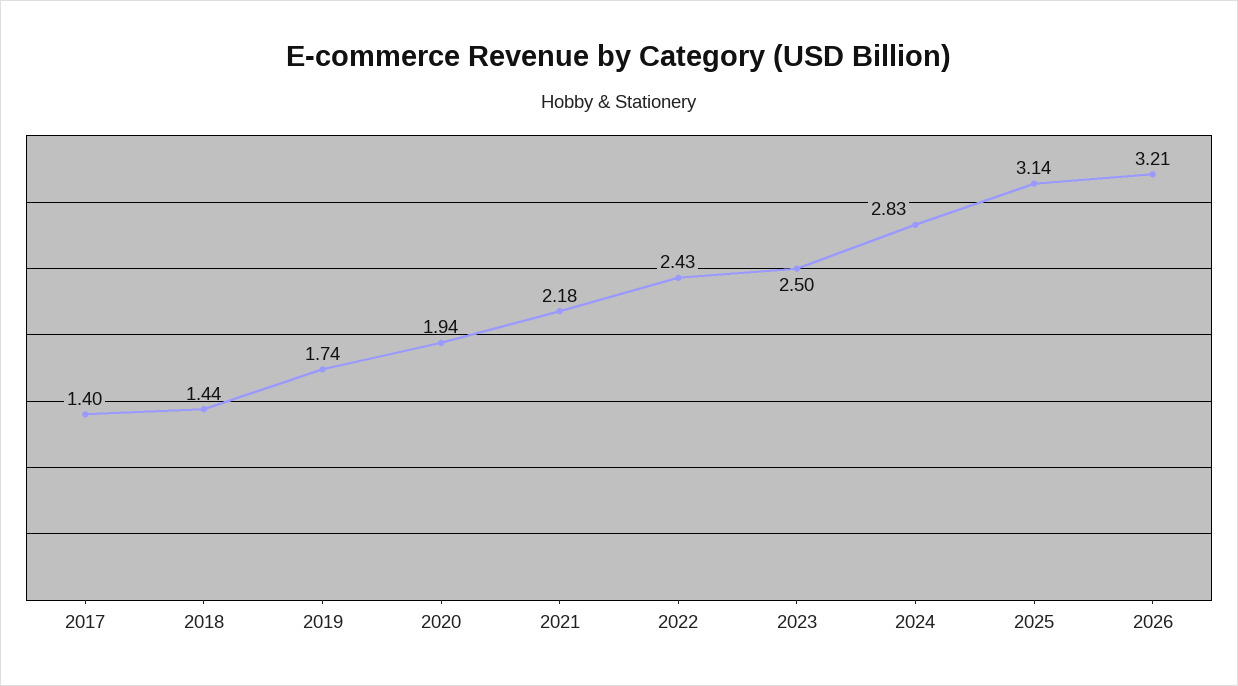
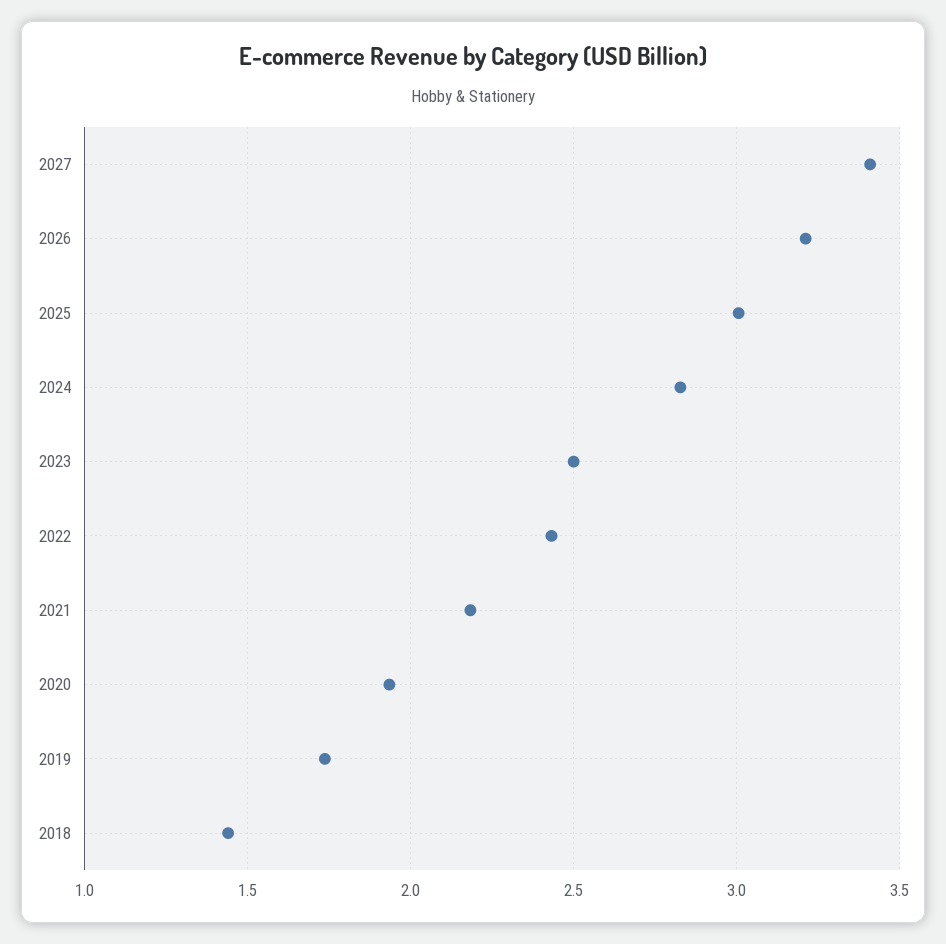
2017: 1.4 -> none
2025: 3.14 -> 3
2027: none -> 3.4

